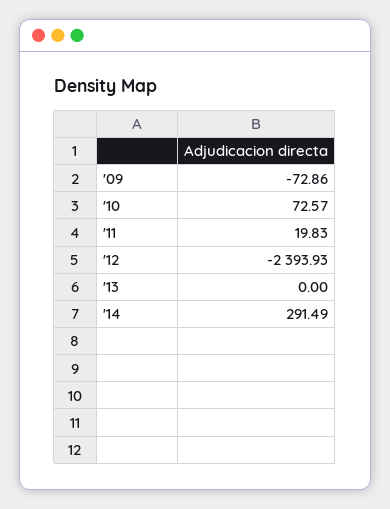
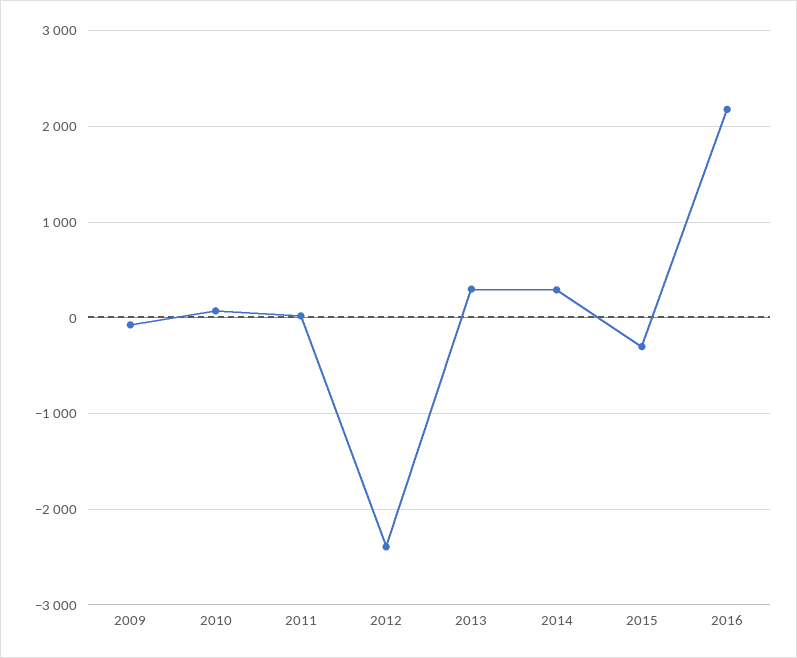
'13: 0 -> 300
2015: none -> -300
2016: none -> 2200

